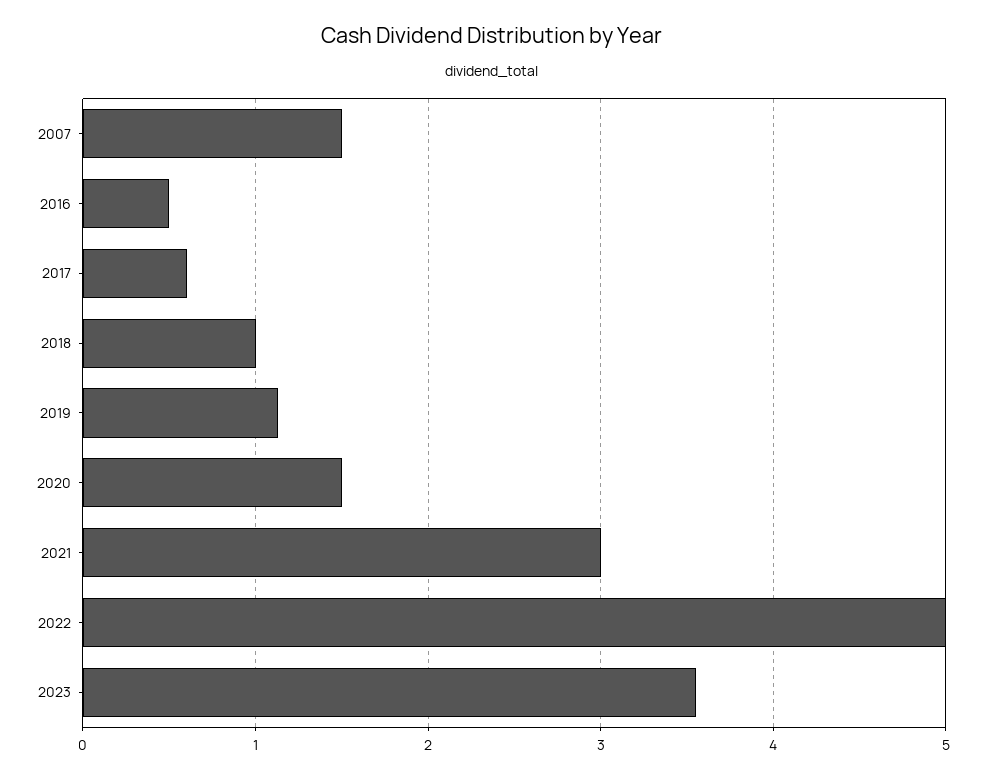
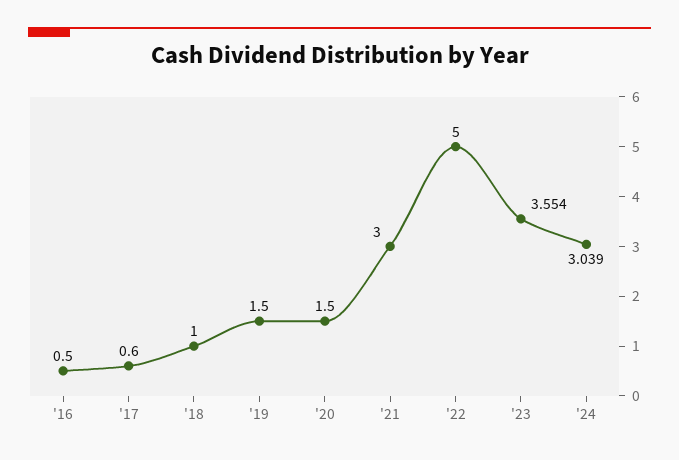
2007: 1.5 -> none
2019: 1.1 -> 1.5
'24: none -> 3.039

